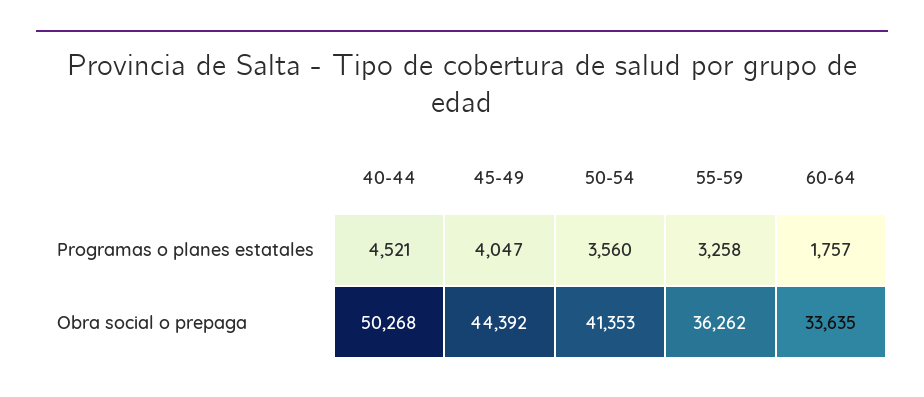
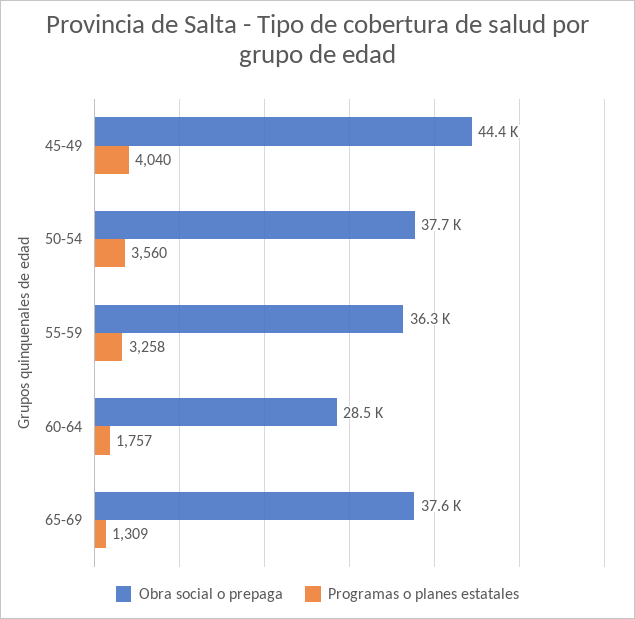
Programas o planes estatales, 40-44: 4521 -> none
Programas o planes estatales, 45-49: 4047 -> 4040
Obra social o prepaga, 40-44: 50268 -> none
Obra social o prepaga, 50-54: 41353 -> 37700
Obra social o prepaga, 60-64: 33635 -> 28500
Obra social o prepaga, 65-69: none -> 37600
Programas o planes estatales, 65-69: none -> 1309

